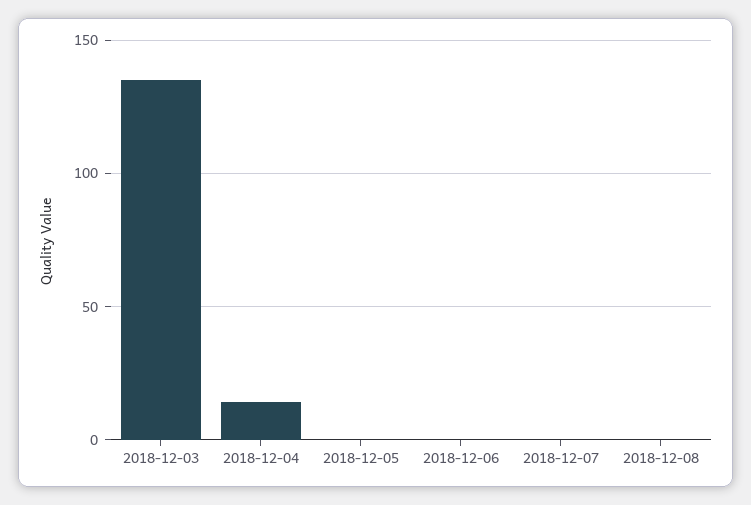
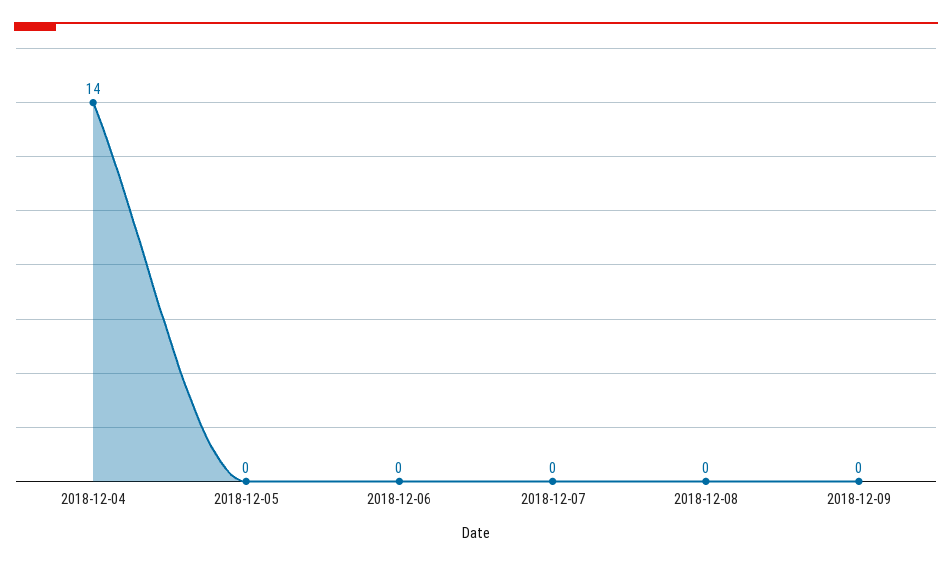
2018-12-03: 135 -> none
2018-12-09: none -> 0

